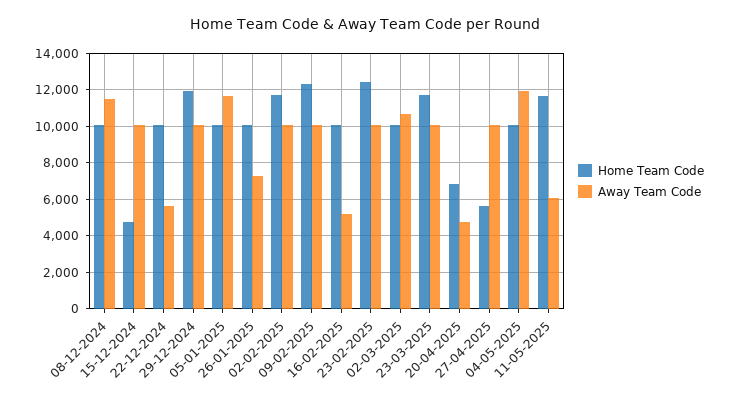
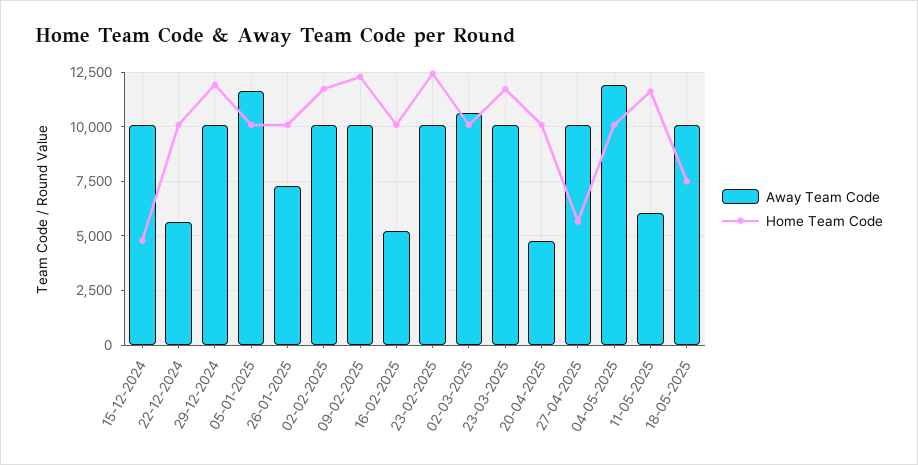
Home Team Code, 08-12-2024: 10000 -> none
Away Team Code, 08-12-2024: 11500 -> none
Home Team Code, 20-04-2025: 7000 -> 10000
Away Team Code, 18-05-2025: none -> 10000
Home Team Code, 18-05-2025: none -> 7500

